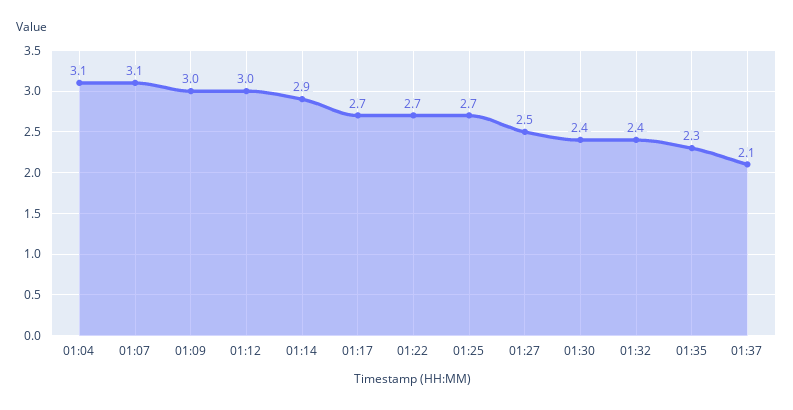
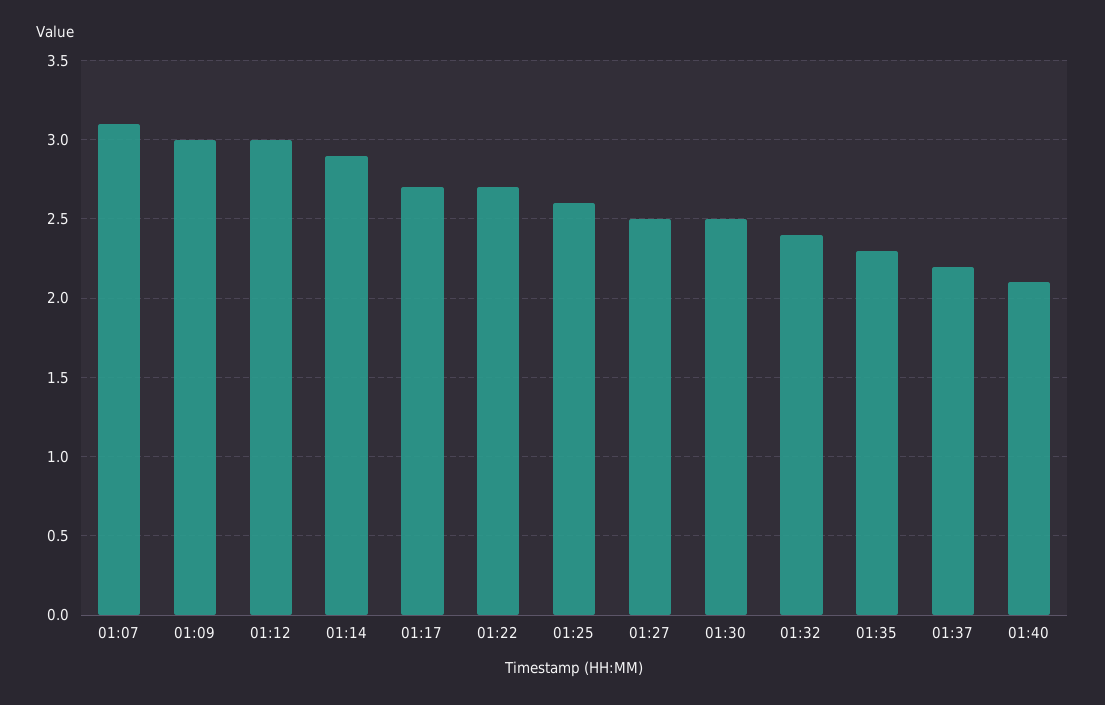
01:04: 3.1 -> none
01:25: 2.7 -> 2.6
01:30: 2.4 -> 2.5
01:37: 2.1 -> 2.2
01:40: none -> 2.1

